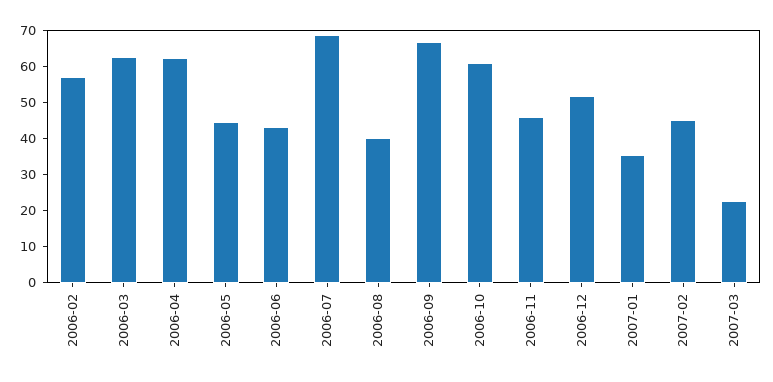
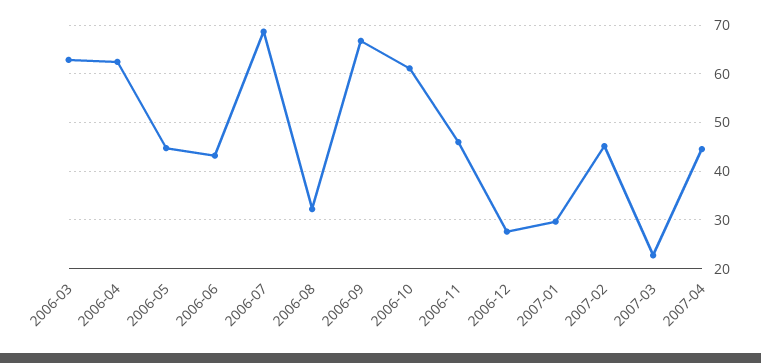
2006-02: 57.5 -> none
2006-08: 40 -> 32
2006-12: 52.5 -> 28
2007-01: 35 -> 30
2007-04: none -> 44

